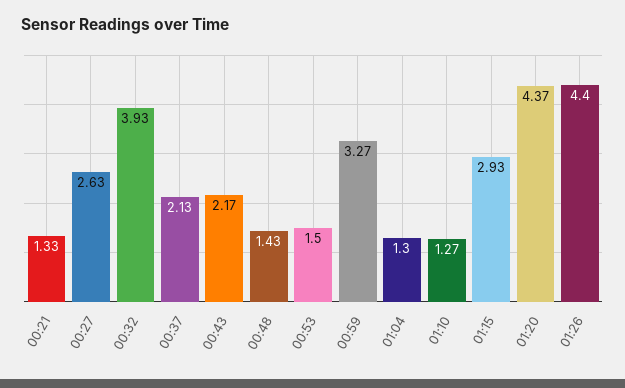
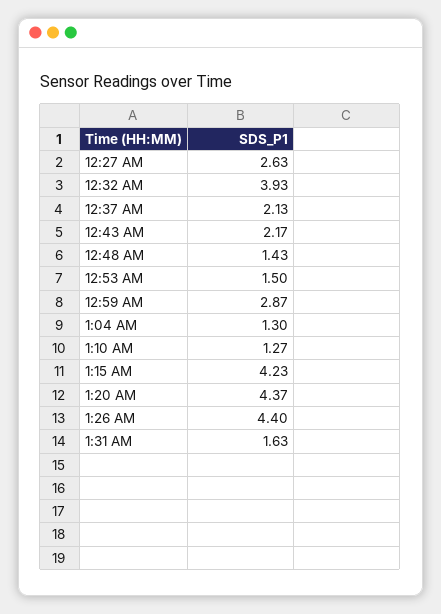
00:21: 1.33 -> none
00:59: 3.27 -> 2.87
01:15: 2.93 -> 4.23
1:31 AM: none -> 1.63

